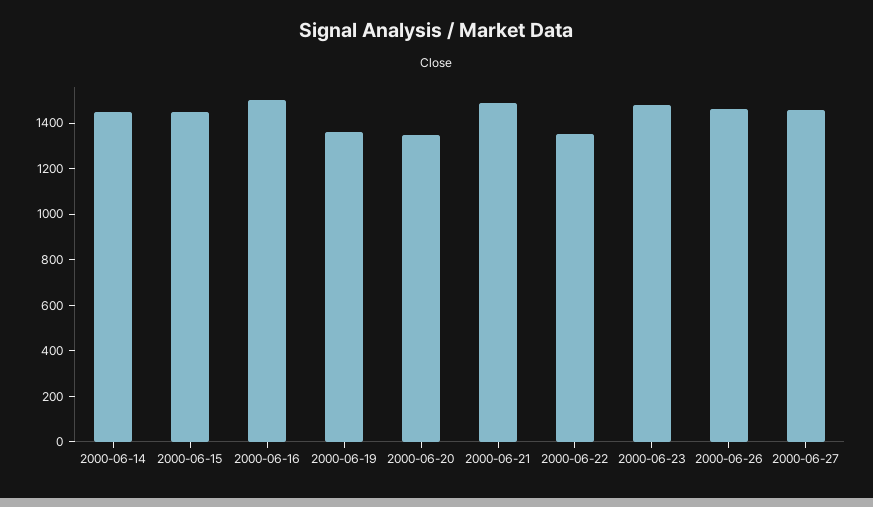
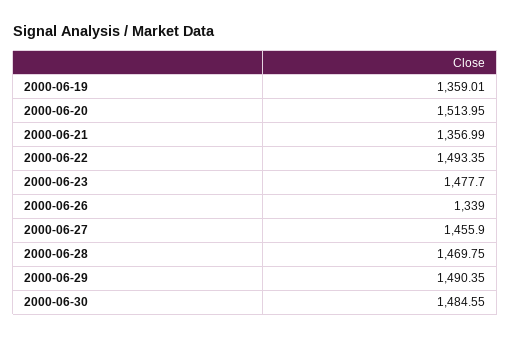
2000-06-14: 1450 -> none
2000-06-15: 1450 -> none
2000-06-16: 1500 -> none
2000-06-20: 1350 -> 1513.95
2000-06-21: 1500 -> 1356.99
2000-06-22: 1350 -> 1493.35
2000-06-26: 1450 -> 1339
2000-06-28: none -> 1469.75
2000-06-29: none -> 1490.35
2000-06-30: none -> 1484.55

